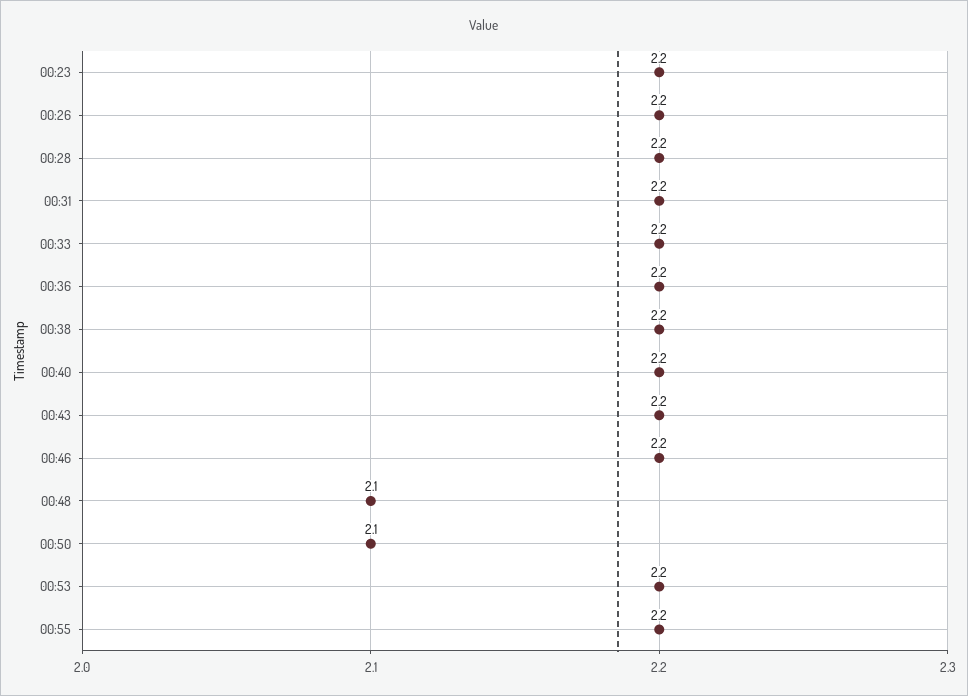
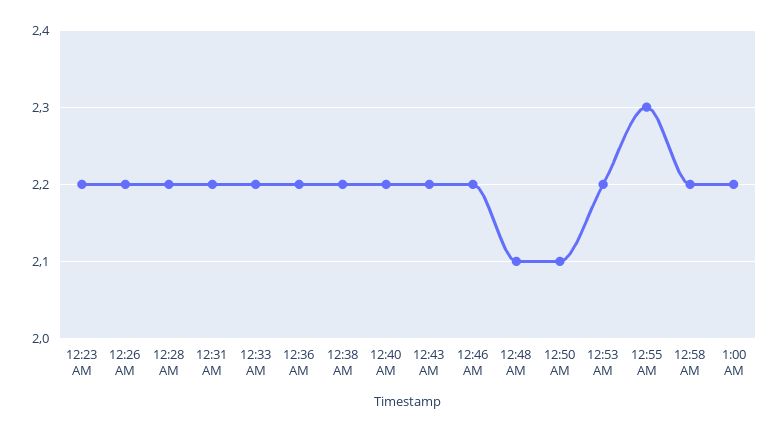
00:55: 2.2 -> 2.3
12:58 AM: none -> 2.2
1:00 AM: none -> 2.2

